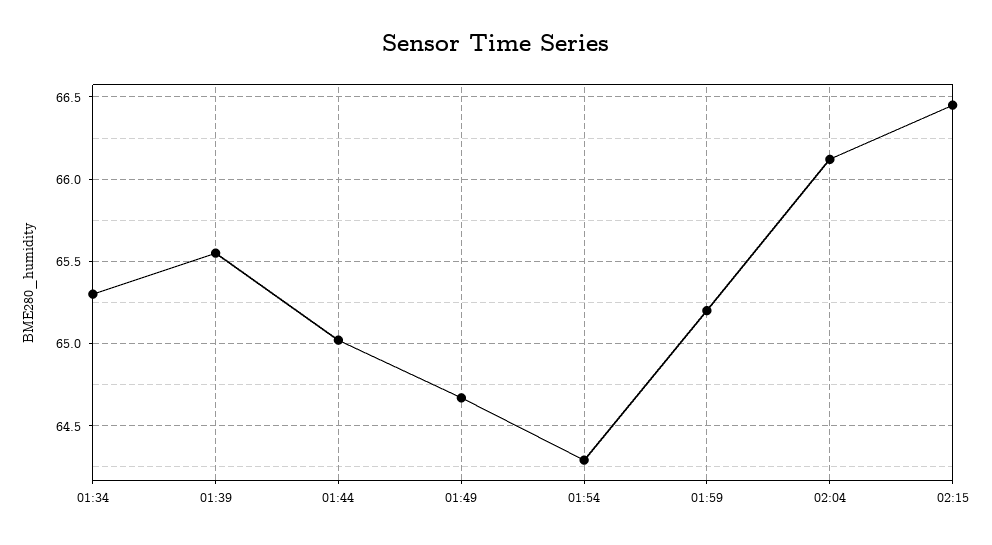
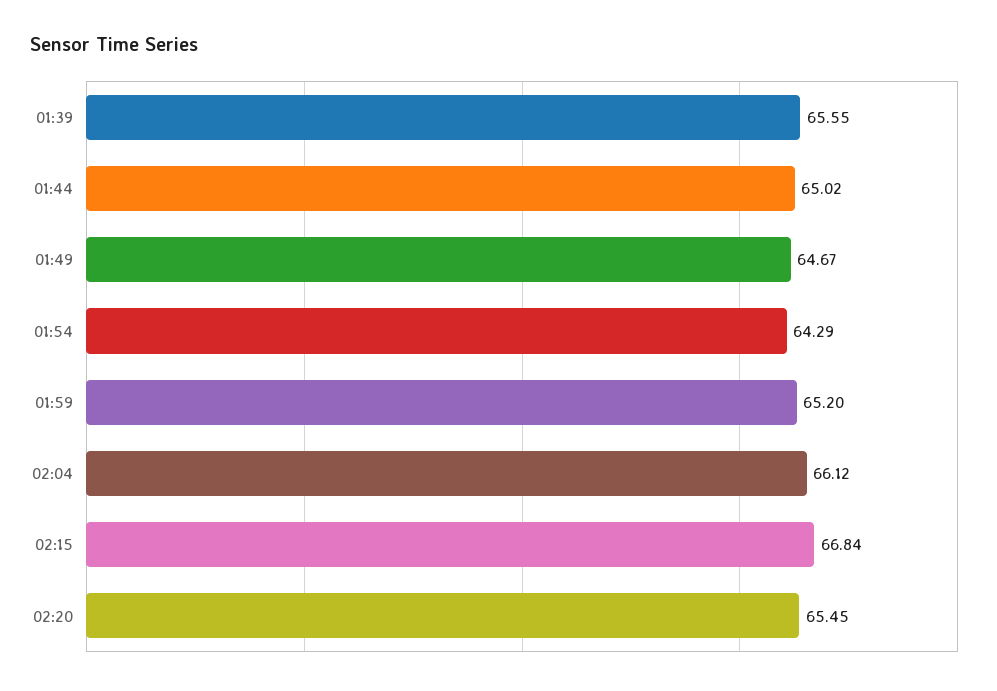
01:34: 65.3 -> none
02:15: 66.45 -> 66.84
02:20: none -> 65.45

